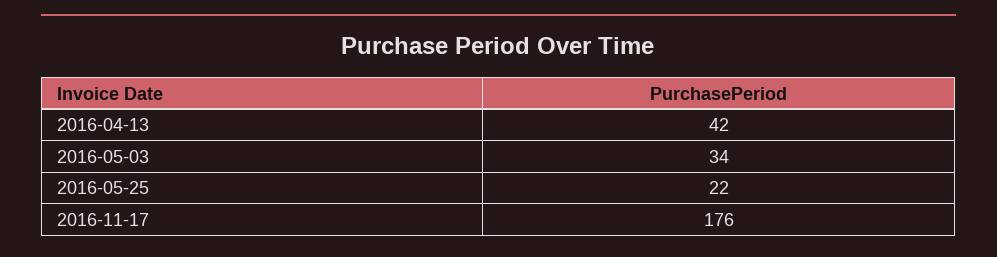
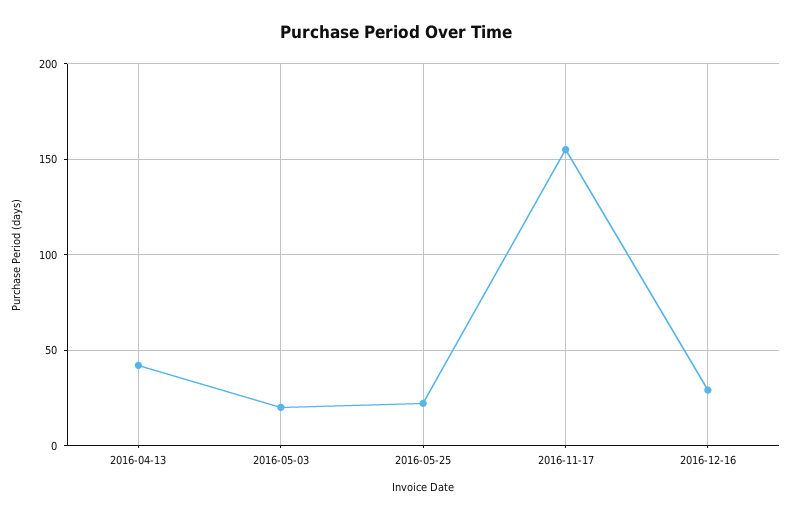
2016-05-03: 34 -> 20
2016-11-17: 176 -> 155
2016-12-16: none -> 30

